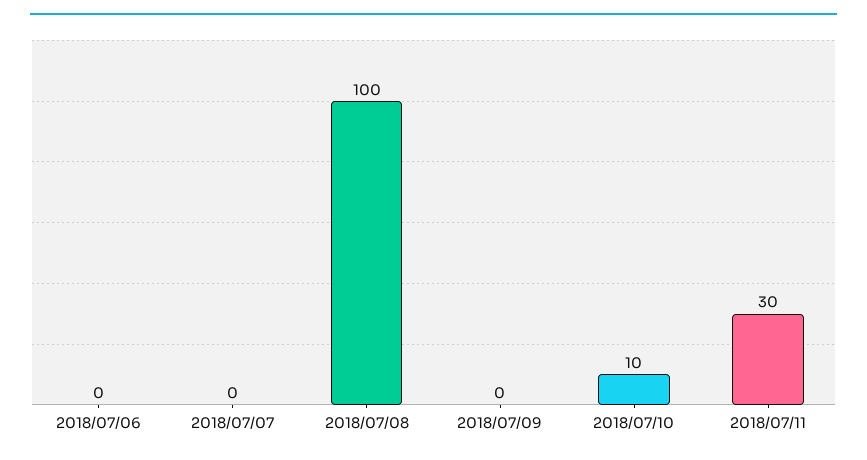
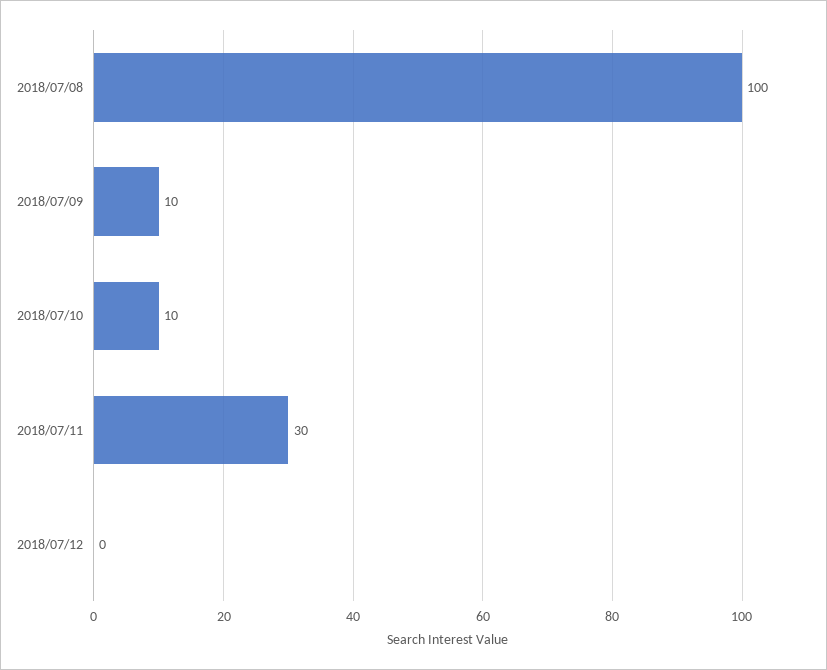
2018/07/06: 0 -> none
2018/07/07: 0 -> none
2018/07/09: 0 -> 10
2018/07/12: none -> 0

